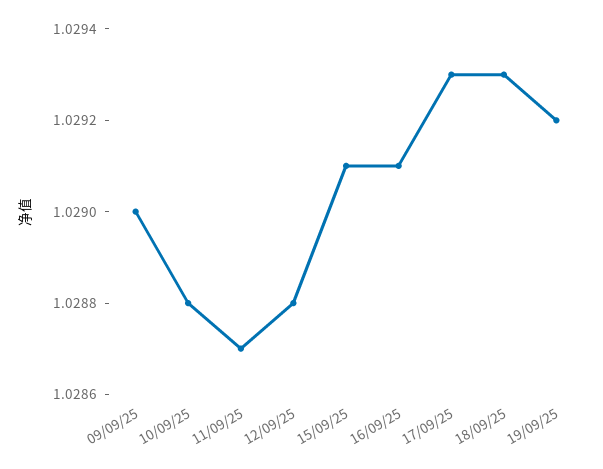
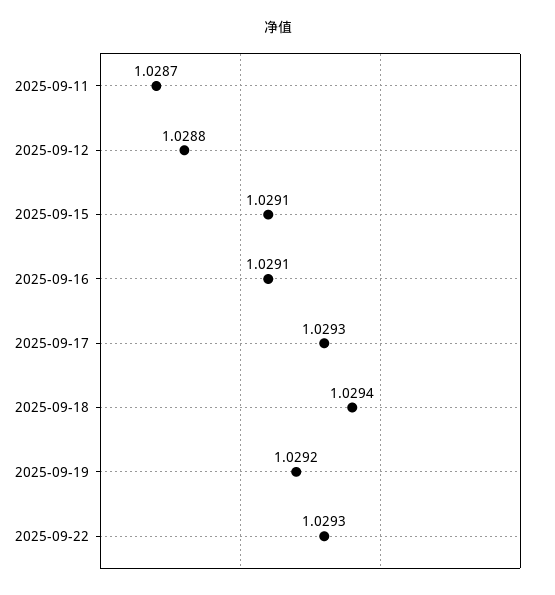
09/09/25: 1.029 -> none
10/09/25: 1.0288 -> none
18/09/25: 1.0293 -> 1.0294
2025-09-22: none -> 1.0293

